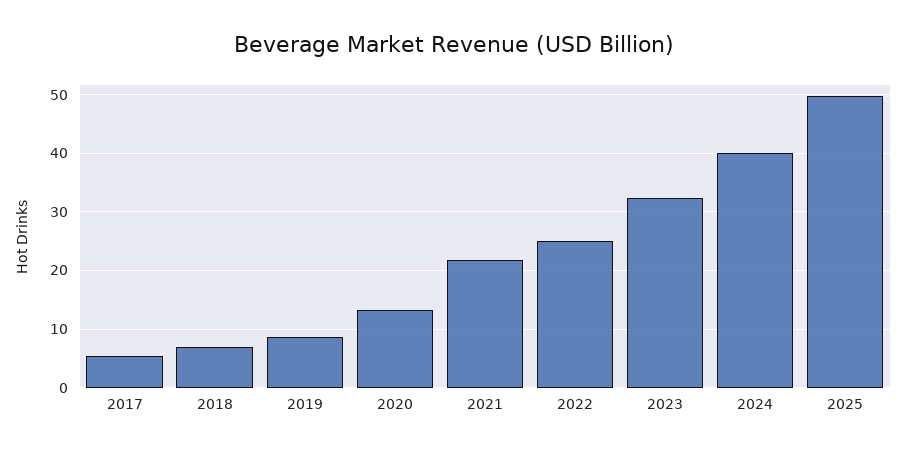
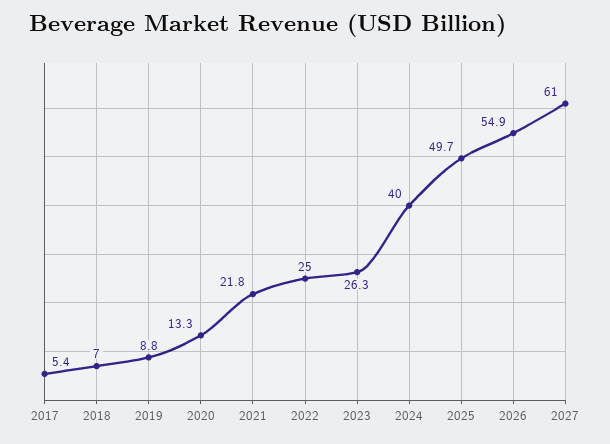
2023: 32 -> 26.3
2026: none -> 54.9
2027: none -> 61

